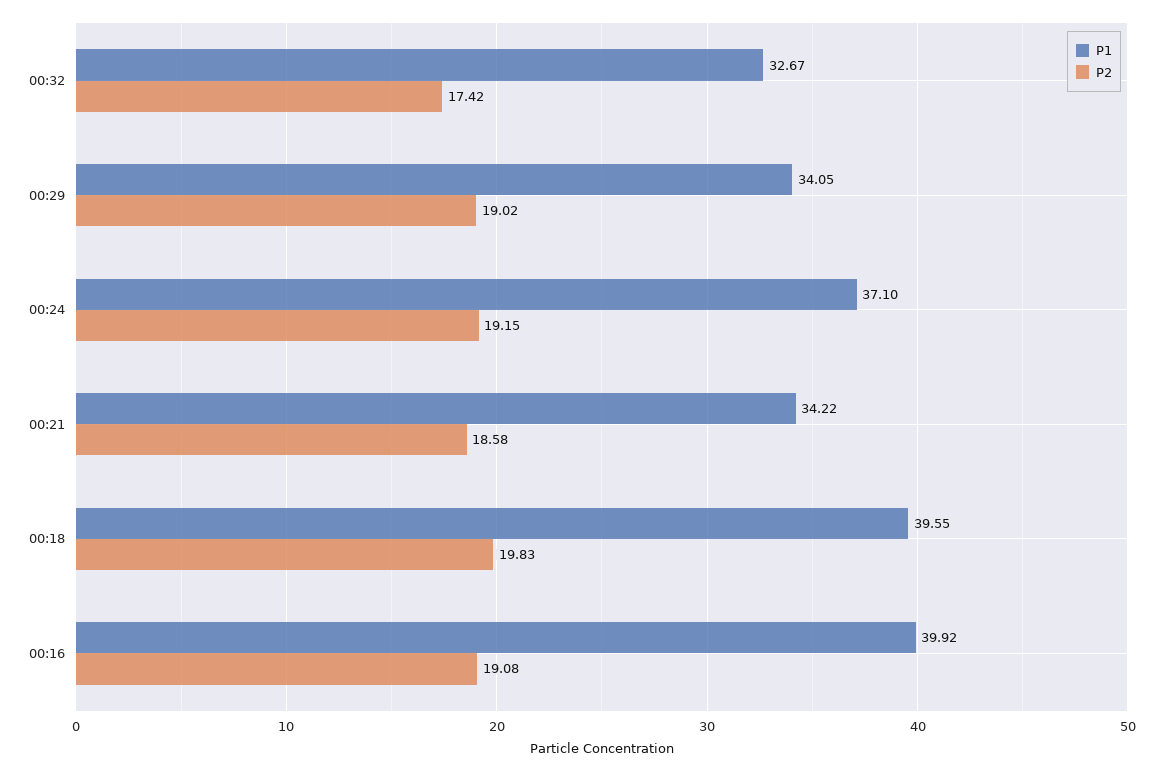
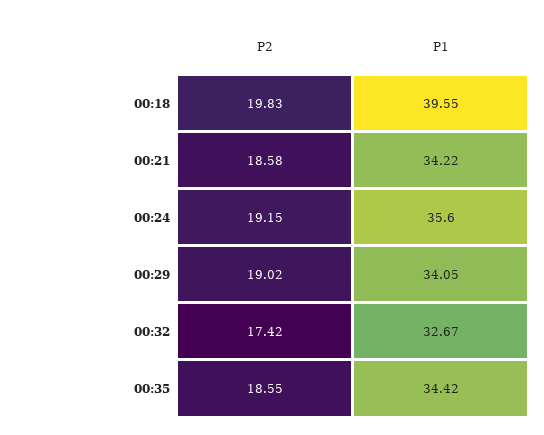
P1, 00:24: 37.1 -> 35.6
P1, 00:16: 39.92 -> none
P2, 00:16: 19.08 -> none
P2, 00:35: none -> 18.55
P1, 00:35: none -> 34.42

